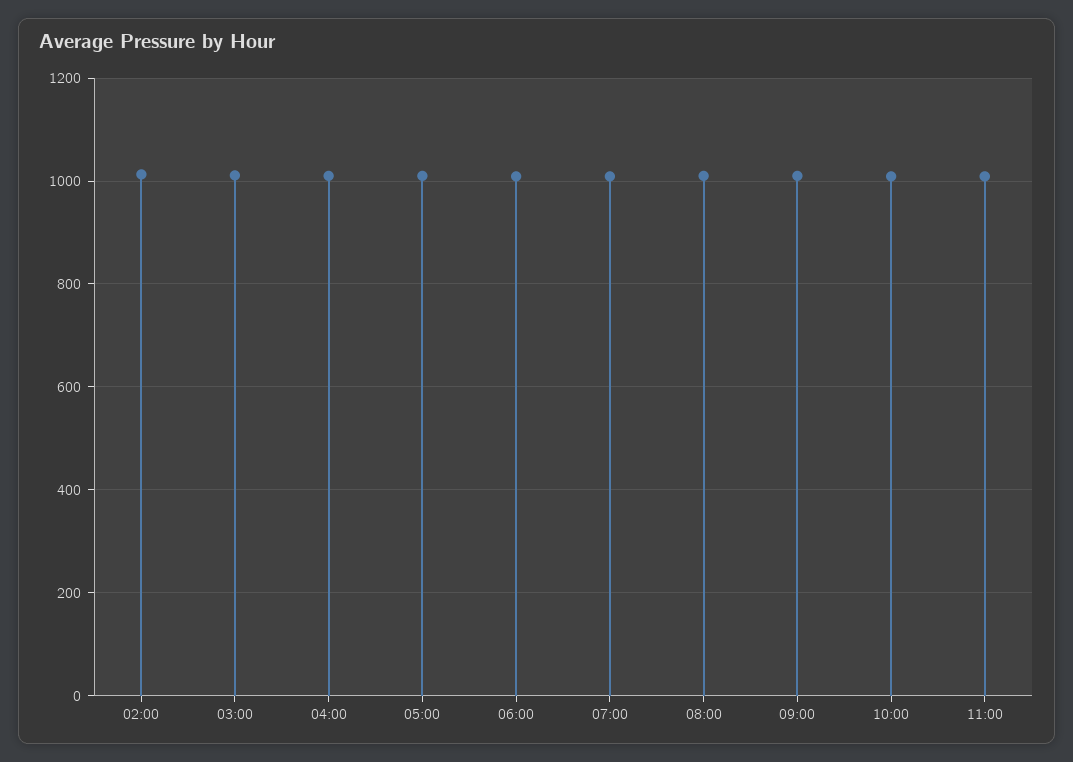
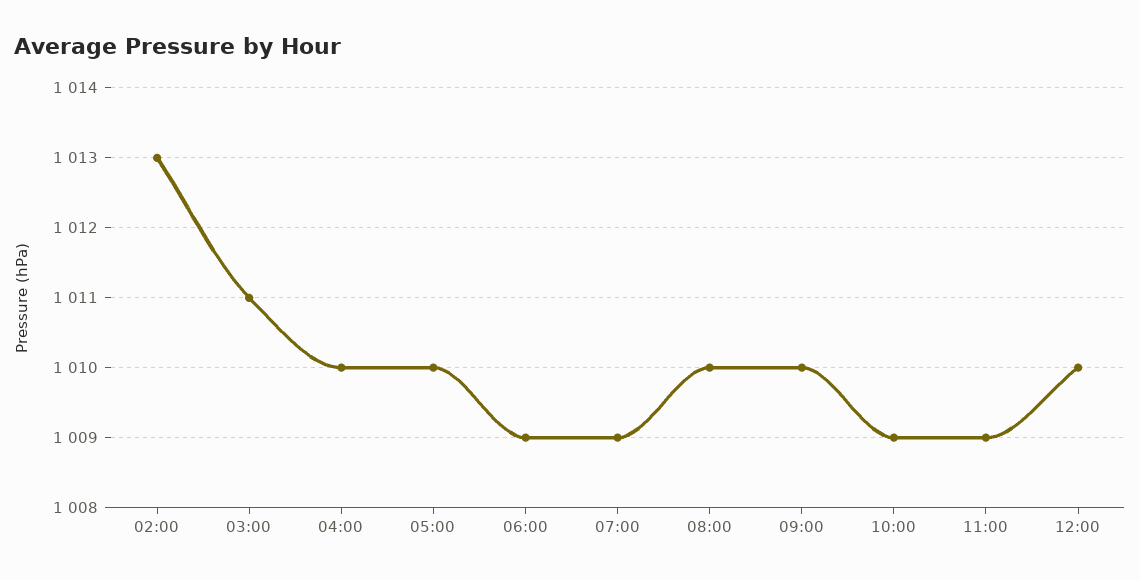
12:00: none -> 1010

